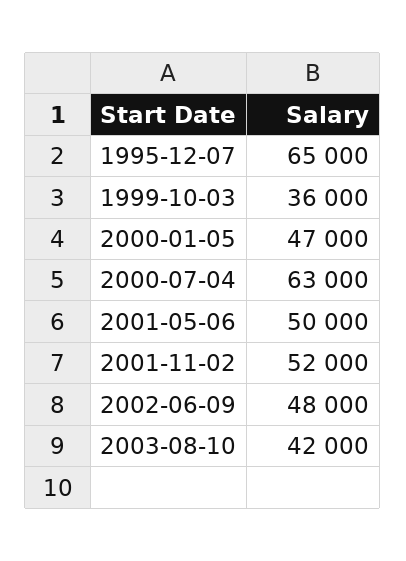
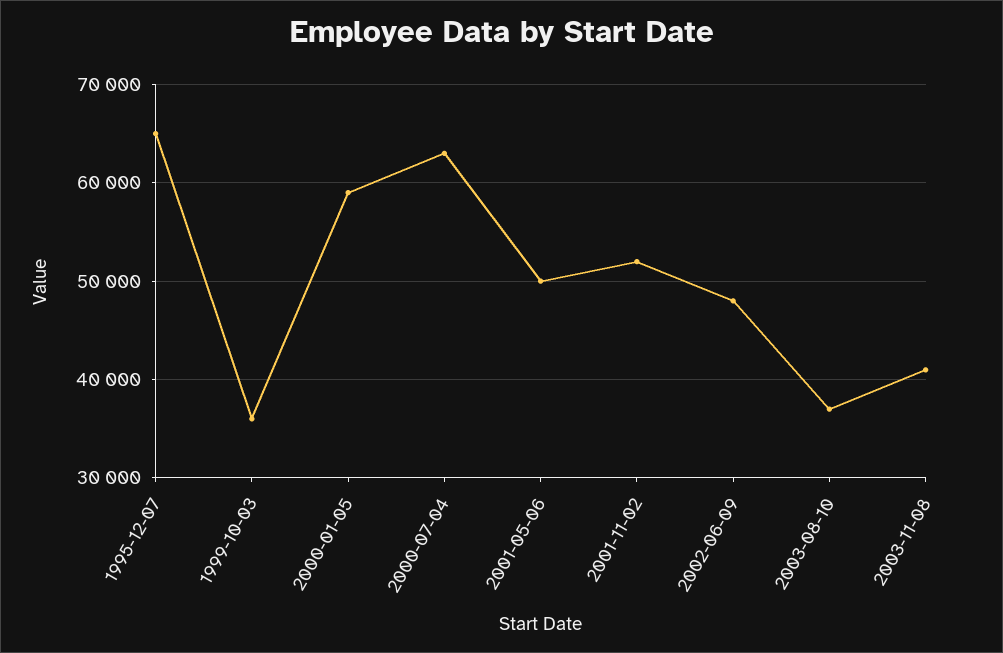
2000-01-05: 47000 -> 59000
2003-08-10: 42000 -> 37000
2003-11-08: none -> 41000

